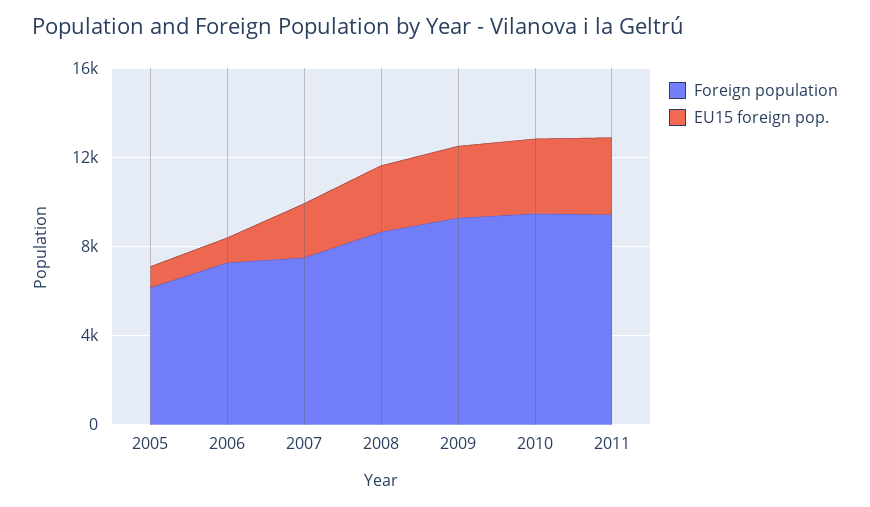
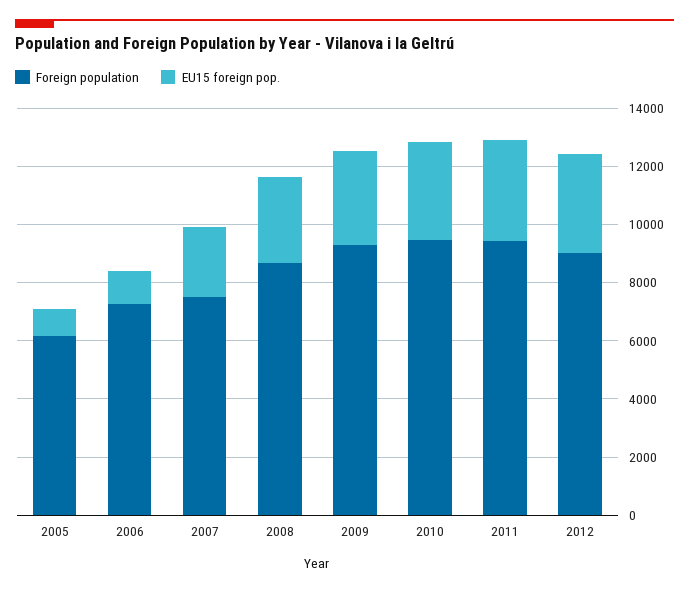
Foreign population, 2012: none -> 9000
EU15 foreign pop., 2012: none -> 3500

